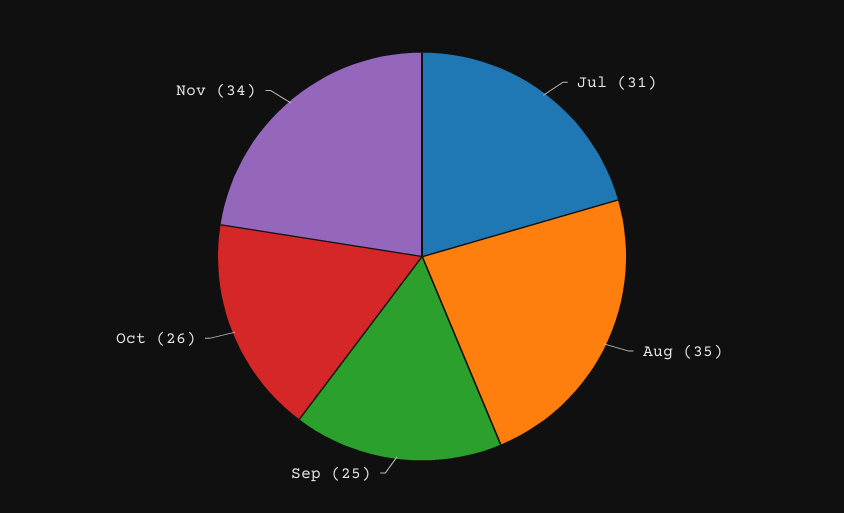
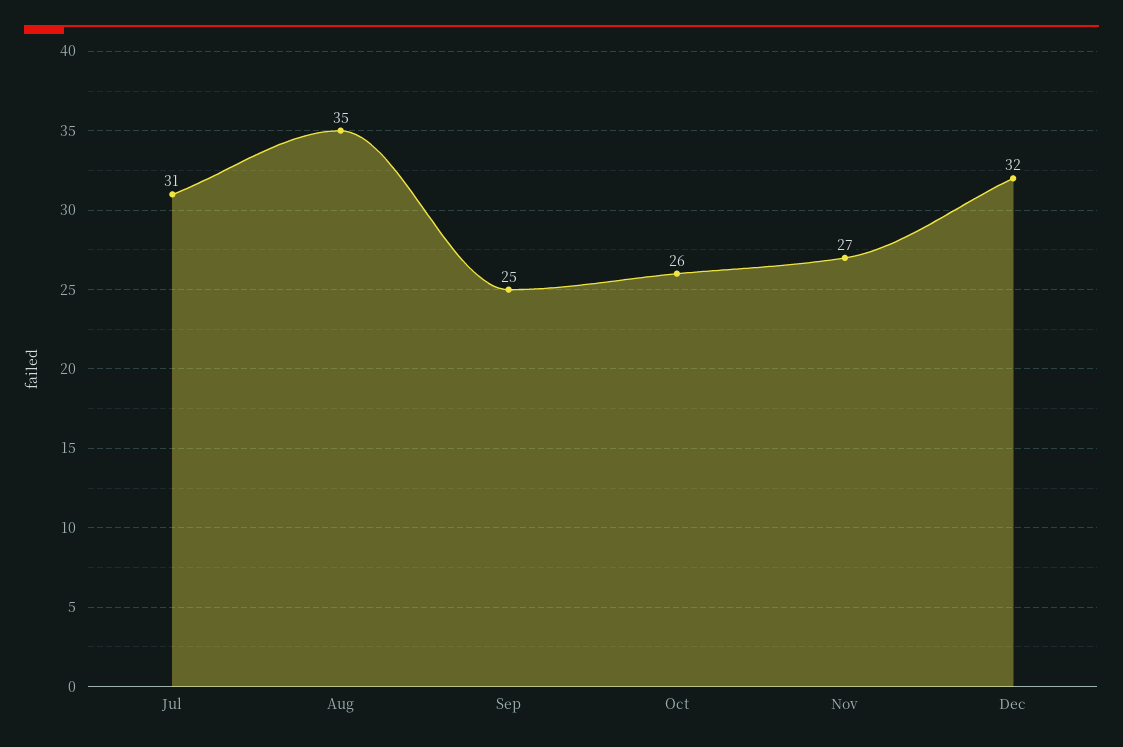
Nov: 34 -> 27
Dec: none -> 32

